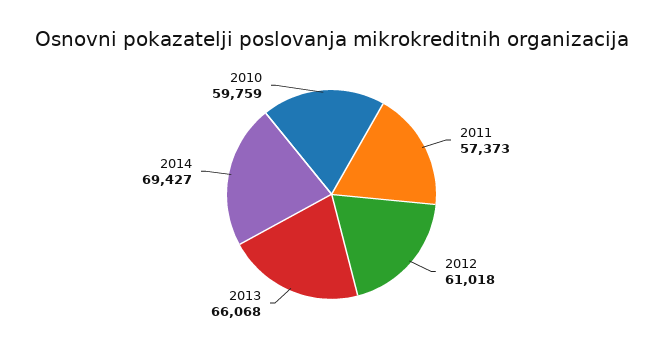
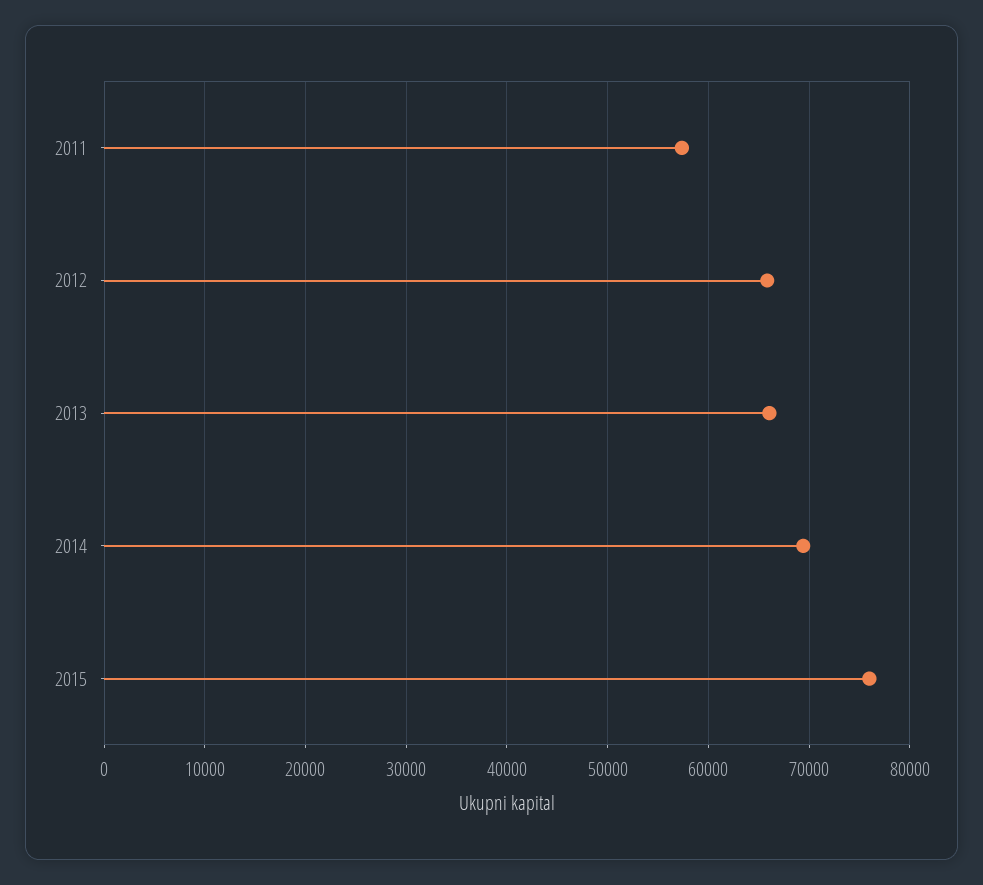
2012: 61018 -> 66000
2010: 59759 -> none
2015: none -> 76000

